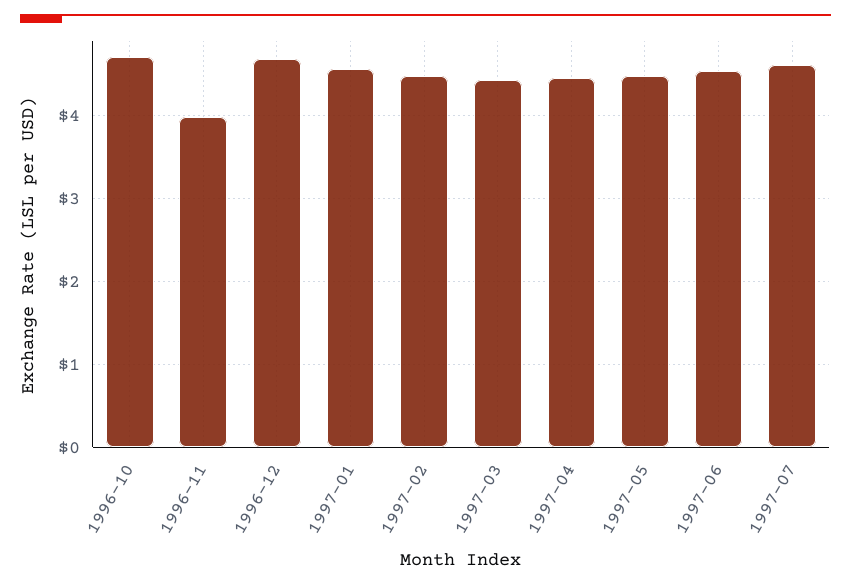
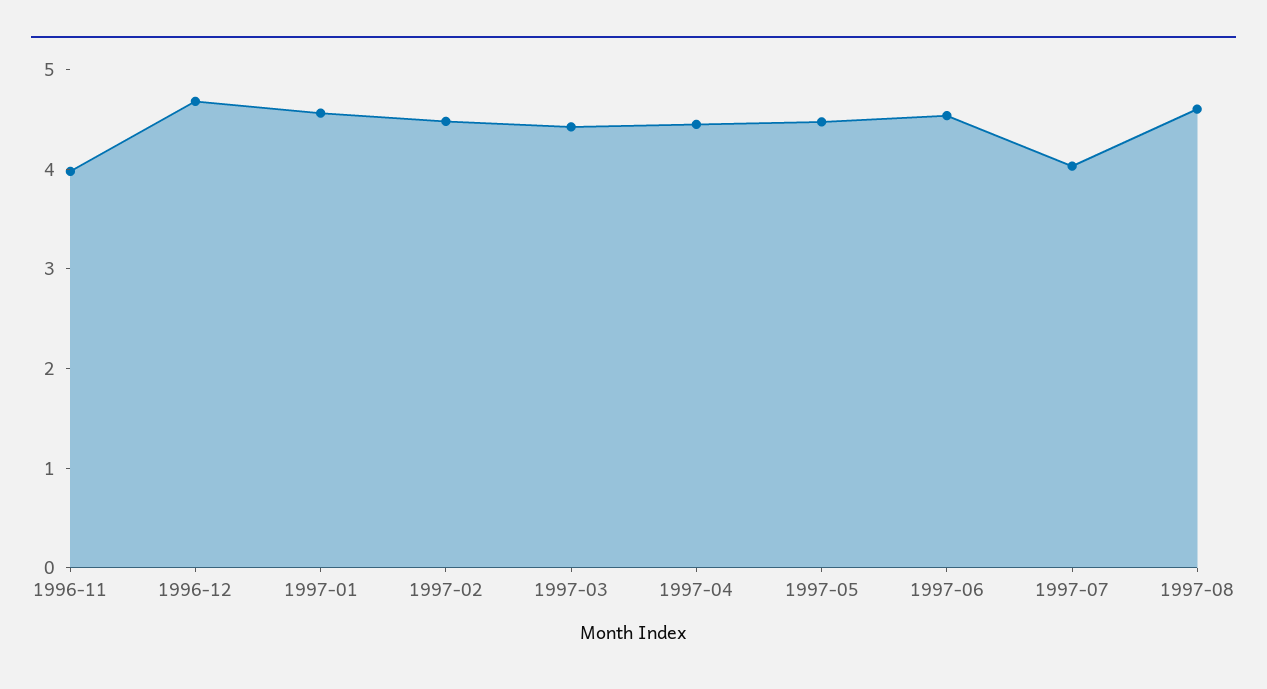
1996-10: 4.7 -> none
1997-07: 4.6 -> 4
1997-08: none -> 4.6

